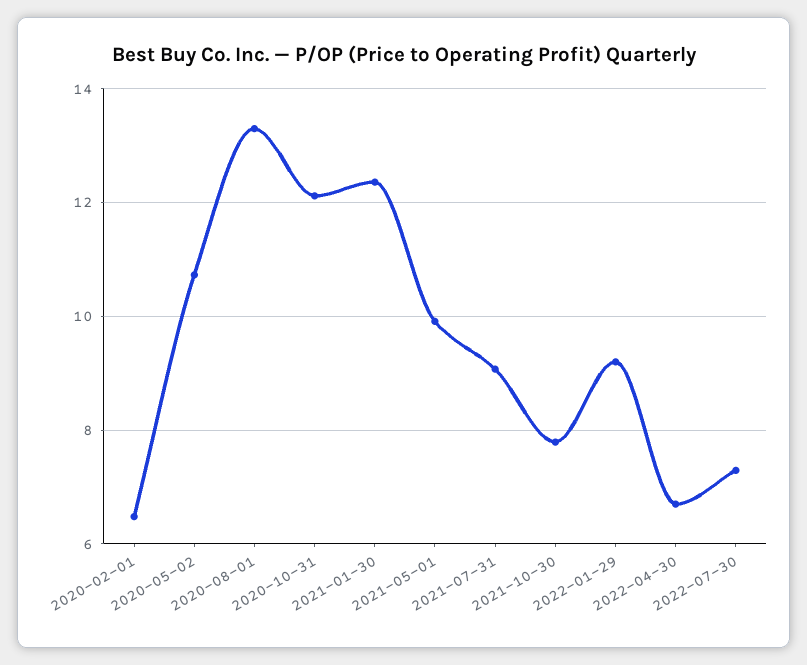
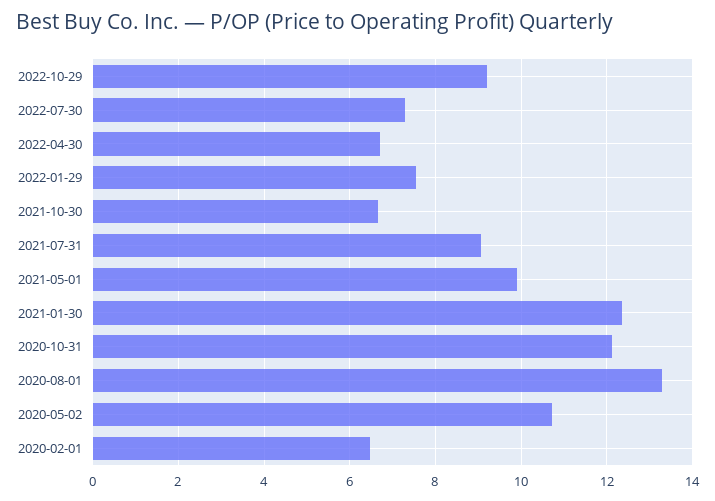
2021-10-30: 7.8 -> 6.6
2022-01-29: 9.2 -> 7.6
2022-10-29: none -> 9.2

